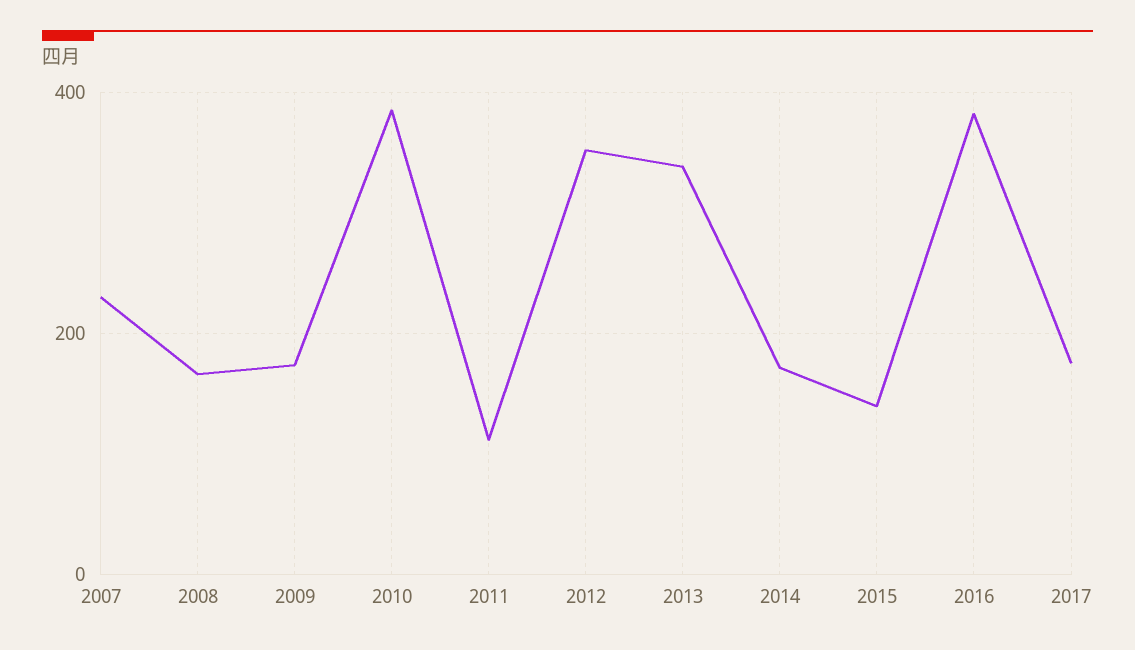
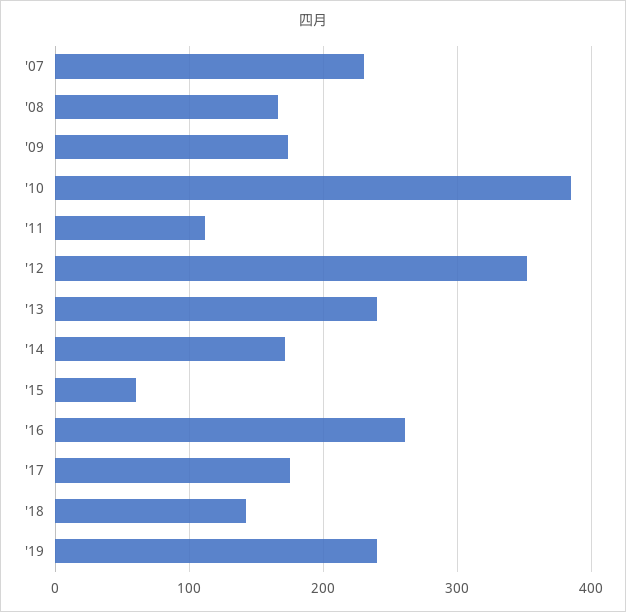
2013: 340 -> 240
2015: 140 -> 60
2016: 380 -> 260
'18: none -> 140
'19: none -> 240

